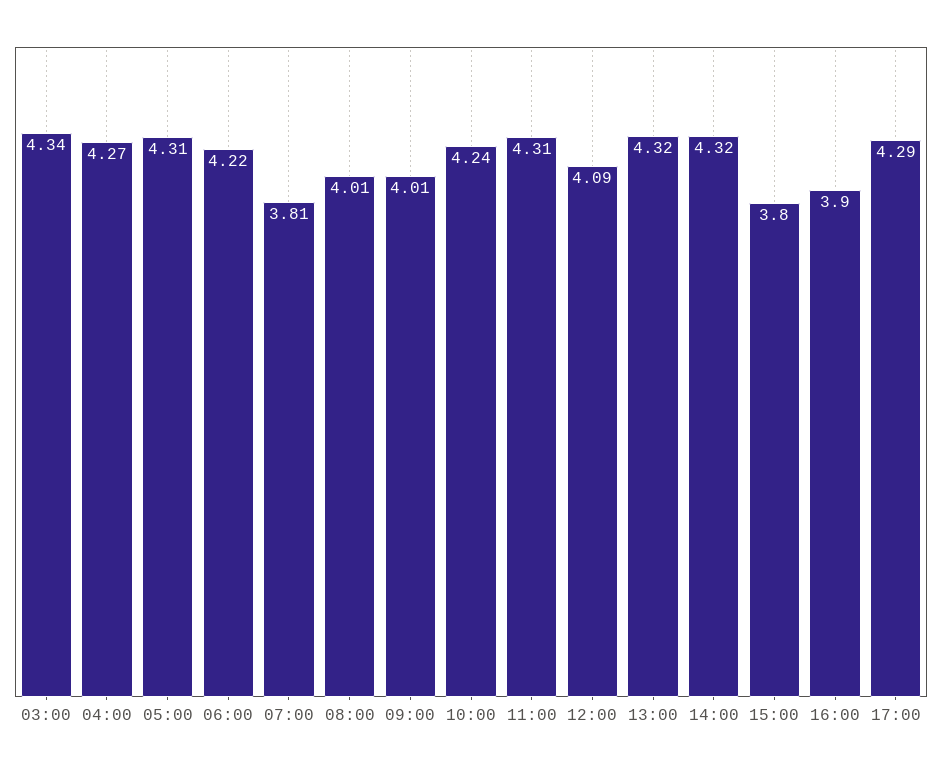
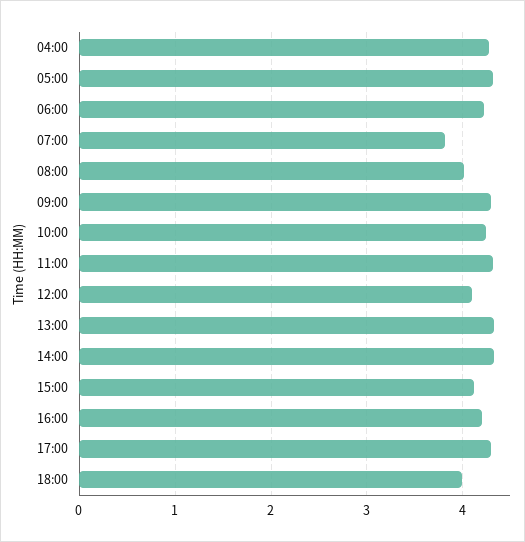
03:00: 4.34 -> none
09:00: 4.01 -> 4.3
15:00: 3.8 -> 4.1
16:00: 3.9 -> 4.2
18:00: none -> 4

